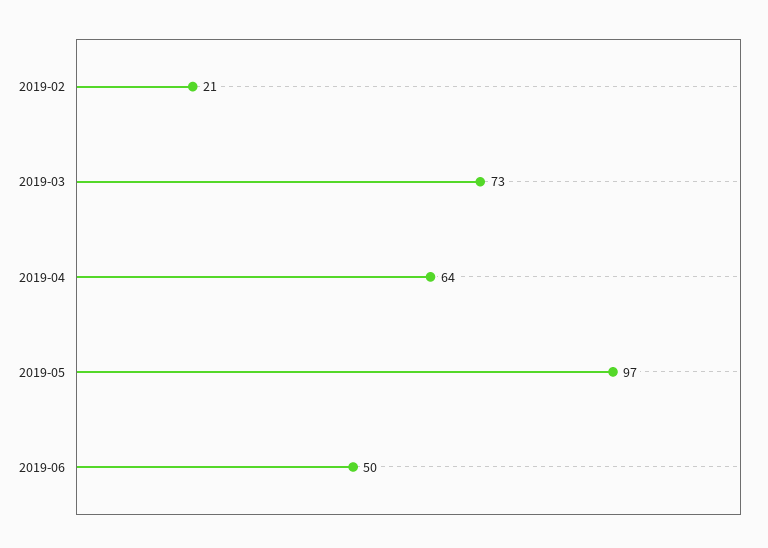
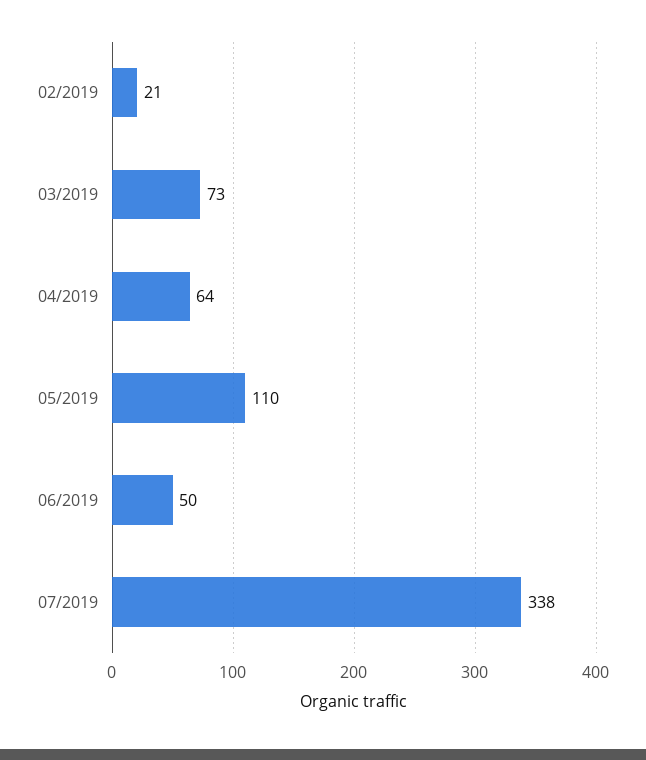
2019-05: 97 -> 110
07/2019: none -> 338

